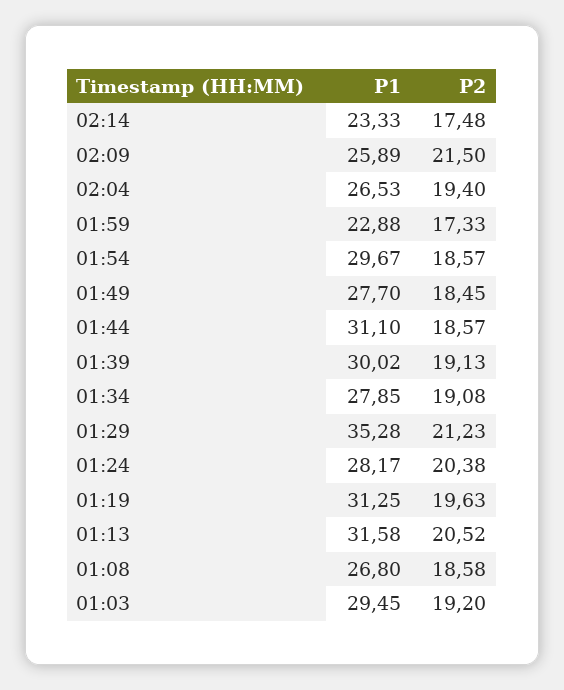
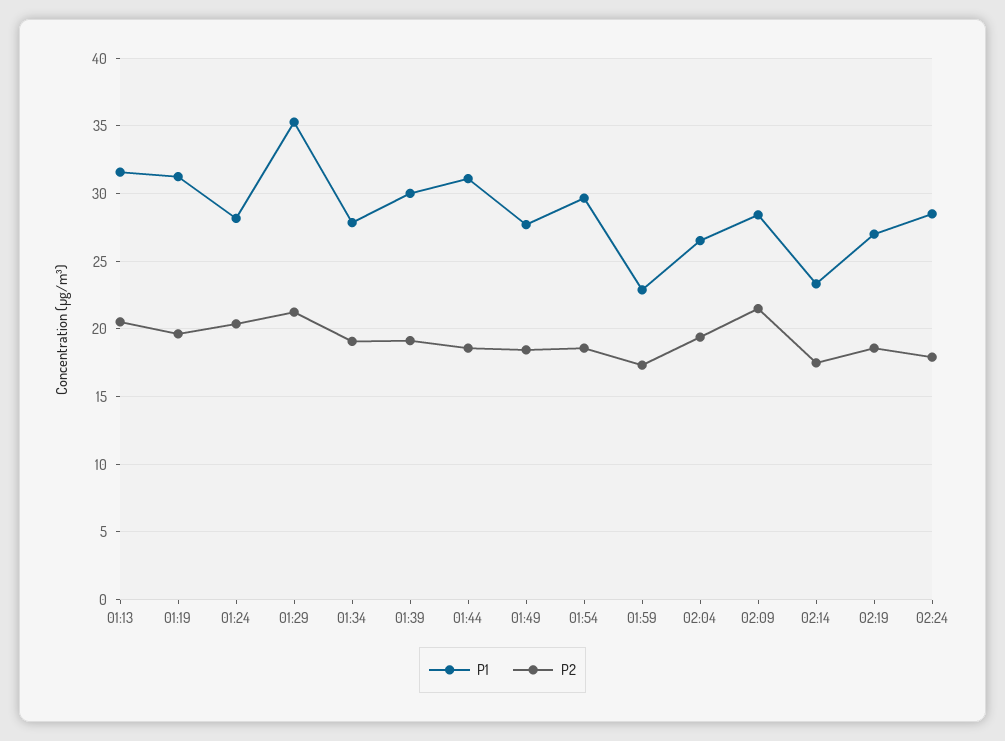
P1, 02:09: 25.89 -> 28.5
P1, 01:08: 26.8 -> none
P2, 01:08: 18.58 -> none
P1, 01:03: 29.45 -> none
P2, 01:03: 19.2 -> none
P1, 02:19: none -> 27
P2, 02:19: none -> 18.5
P1, 02:24: none -> 28.5
P2, 02:24: none -> 18

